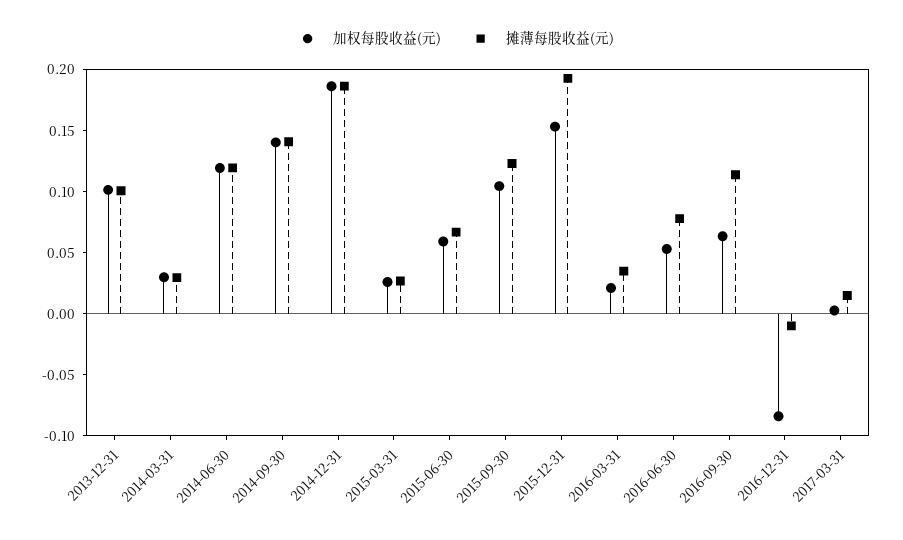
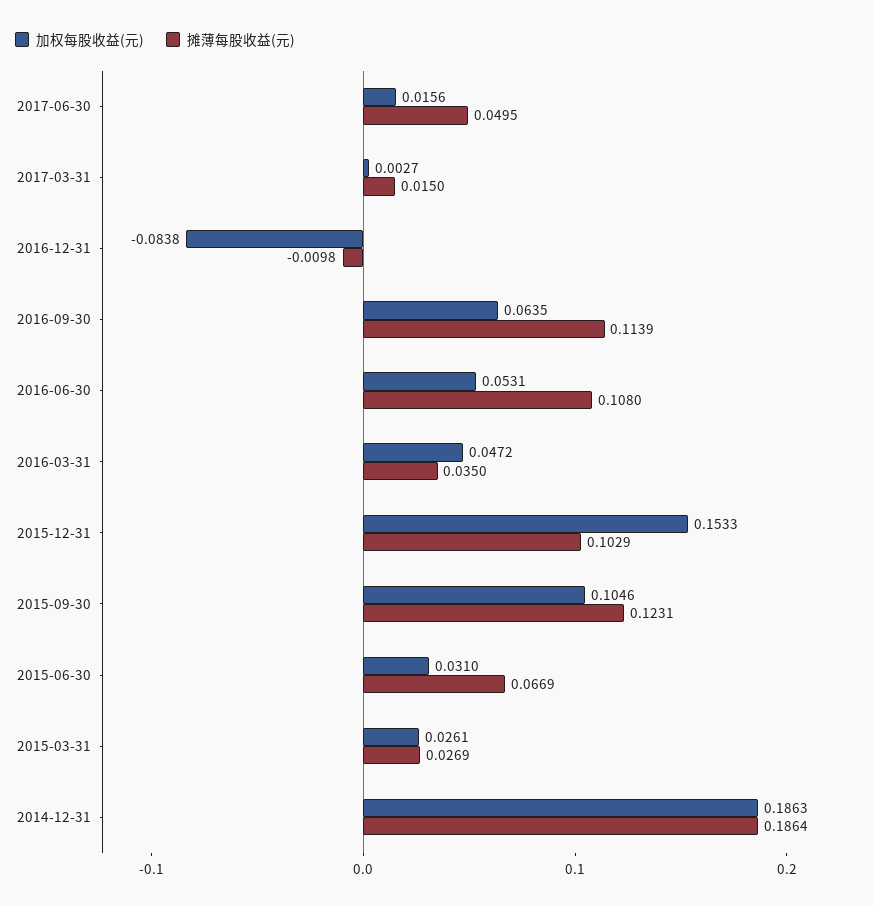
加权每股收益(元), 2013-12-31: 0.1 -> none
摊薄每股收益(元), 2013-12-31: 0.1 -> none
加权每股收益(元), 2014-03-31: 0.03 -> none
摊薄每股收益(元), 2014-03-31: 0.03 -> none
加权每股收益(元), 2014-06-30: 0.12 -> none
摊薄每股收益(元), 2014-06-30: 0.12 -> none
加权每股收益(元), 2014-09-30: 0.14 -> none
摊薄每股收益(元), 2014-09-30: 0.14 -> none
加权每股收益(元), 2015-06-30: 0.06 -> 0.031
摊薄每股收益(元), 2015-12-31: 0.19 -> 0.1029
加权每股收益(元), 2016-03-31: 0.02 -> 0.0472
摊薄每股收益(元), 2016-06-30: 0.08 -> 0.108
加权每股收益(元), 2017-06-30: none -> 0.0156
摊薄每股收益(元), 2017-06-30: none -> 0.0495

